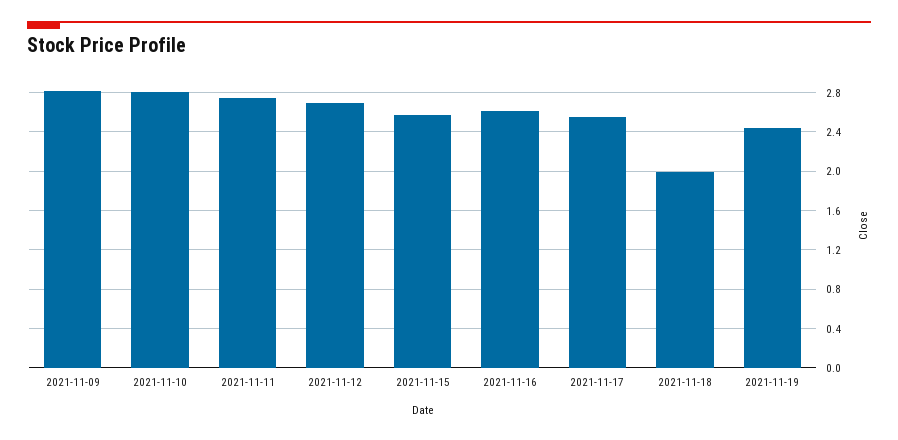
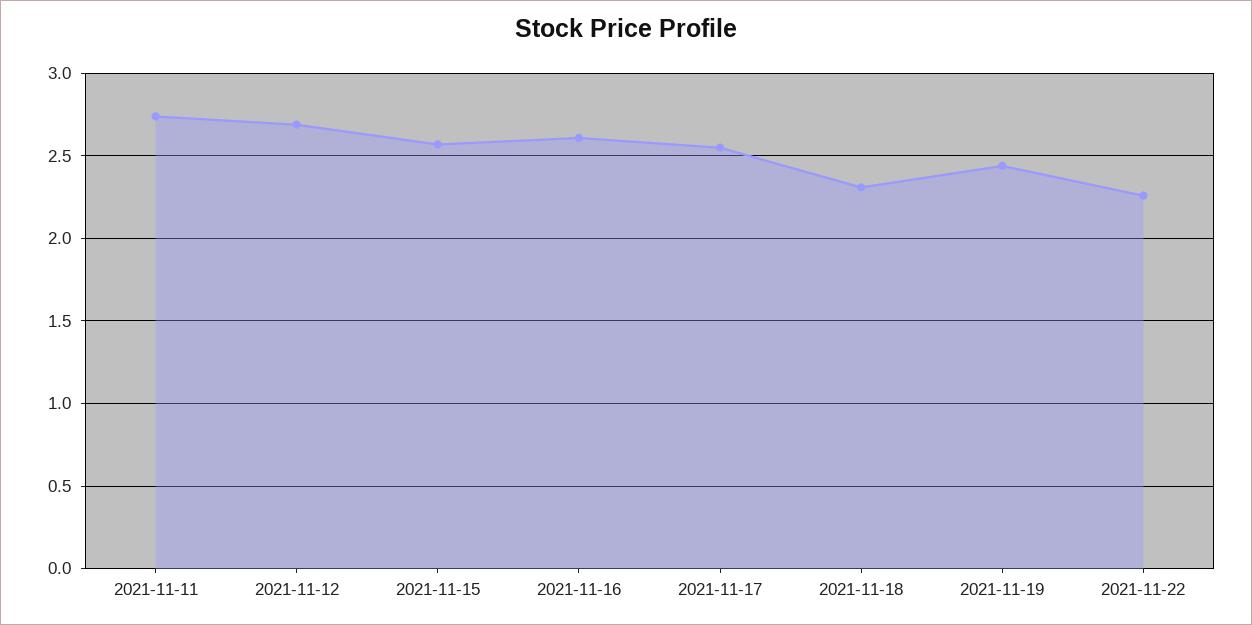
2021-11-09: 2.8 -> none
2021-11-10: 2.8 -> none
2021-11-18: 2 -> 2.3
2021-11-22: none -> 2.25

